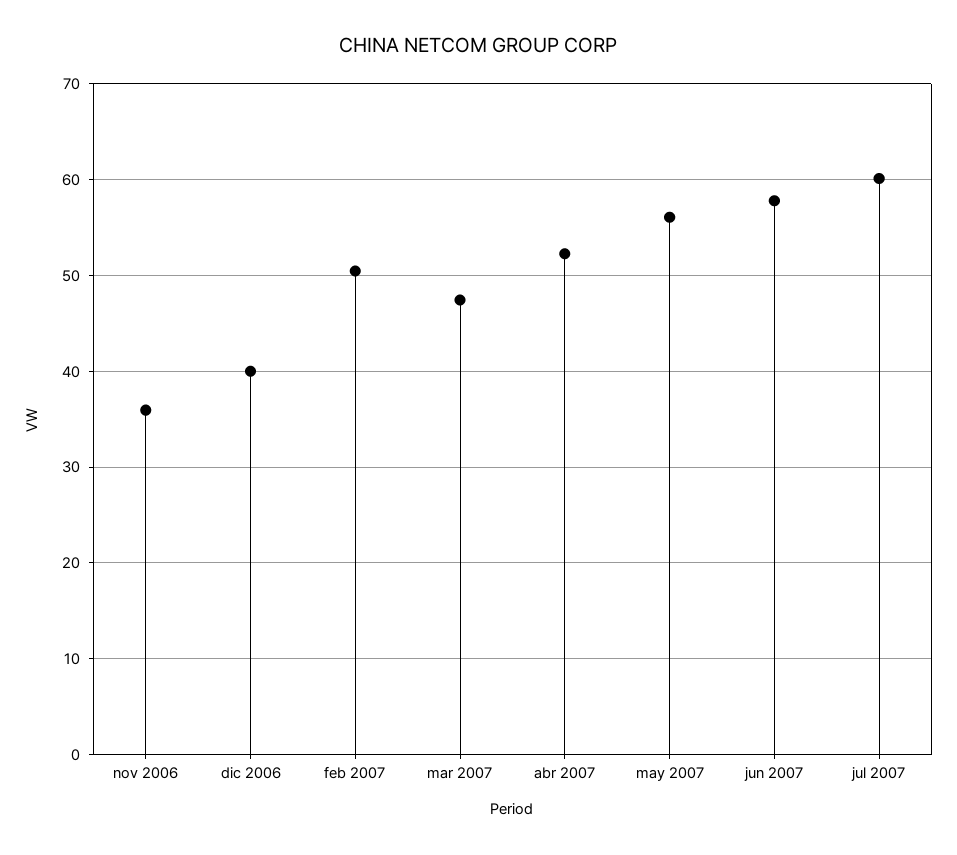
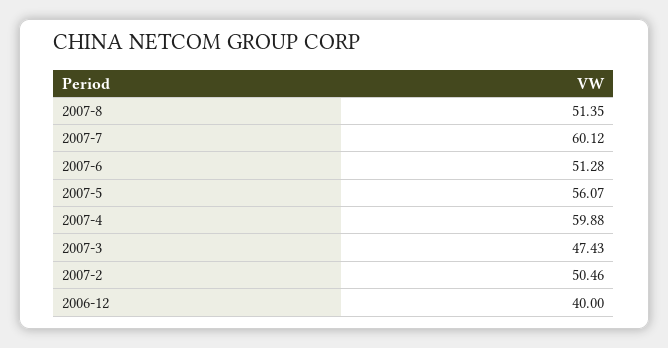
nov 2006: 36 -> none
abr 2007: 52 -> 59.88
jun 2007: 58 -> 51.28
2007-8: none -> 51.35

